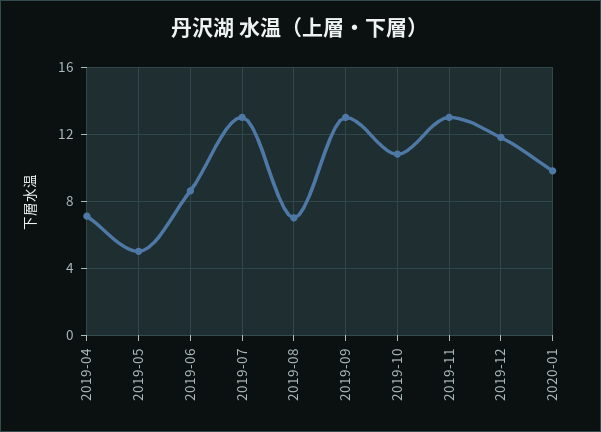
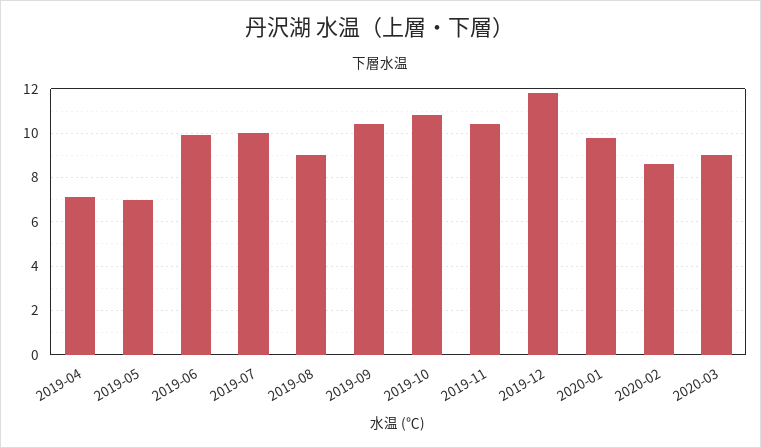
2019-05: 5 -> 7
2019-06: 8.5 -> 10
2019-07: 13 -> 10
2019-08: 7 -> 9
2019-09: 13 -> 10.5
2019-11: 13 -> 10.5
2020-02: none -> 8.5
2020-03: none -> 9

